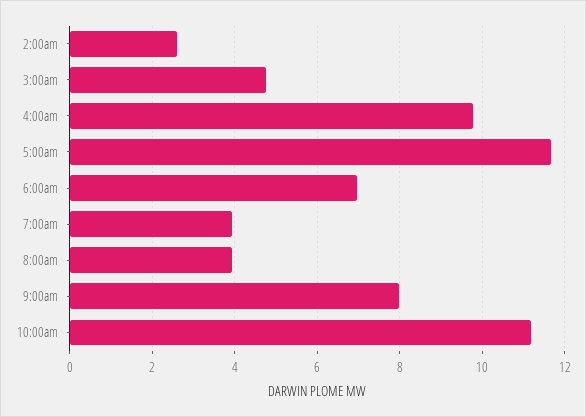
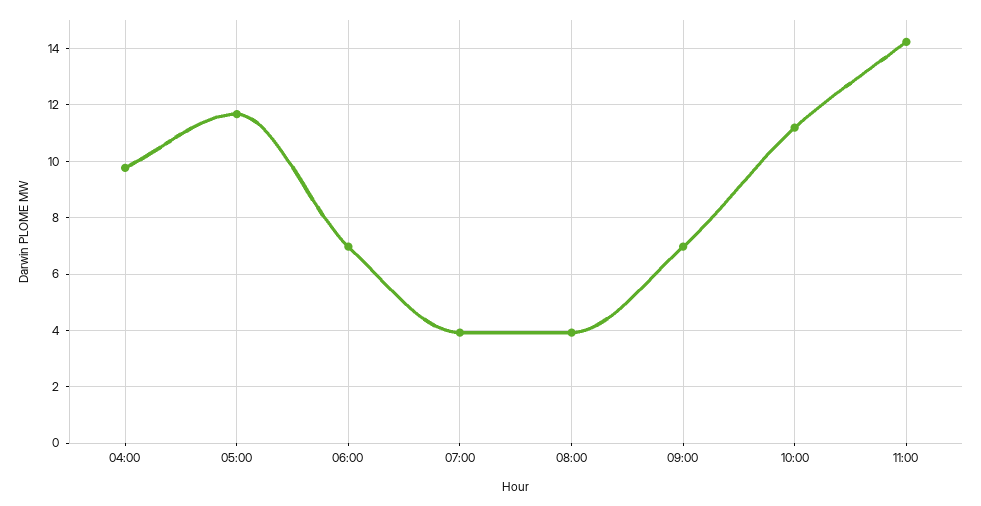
2:00am: 2.6 -> none
3:00am: 4.8 -> none
9:00am: 8 -> 7
11:00: none -> 14.25

